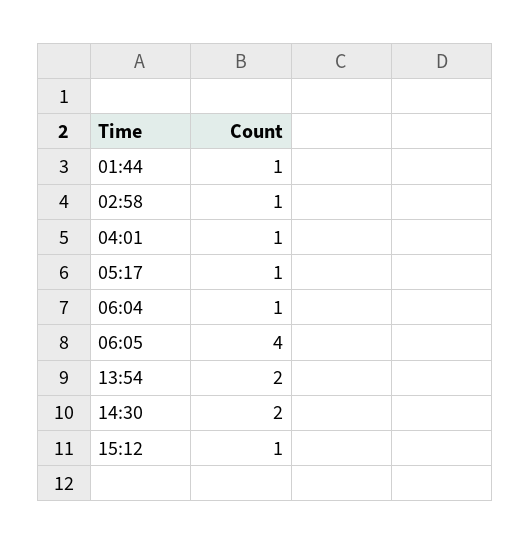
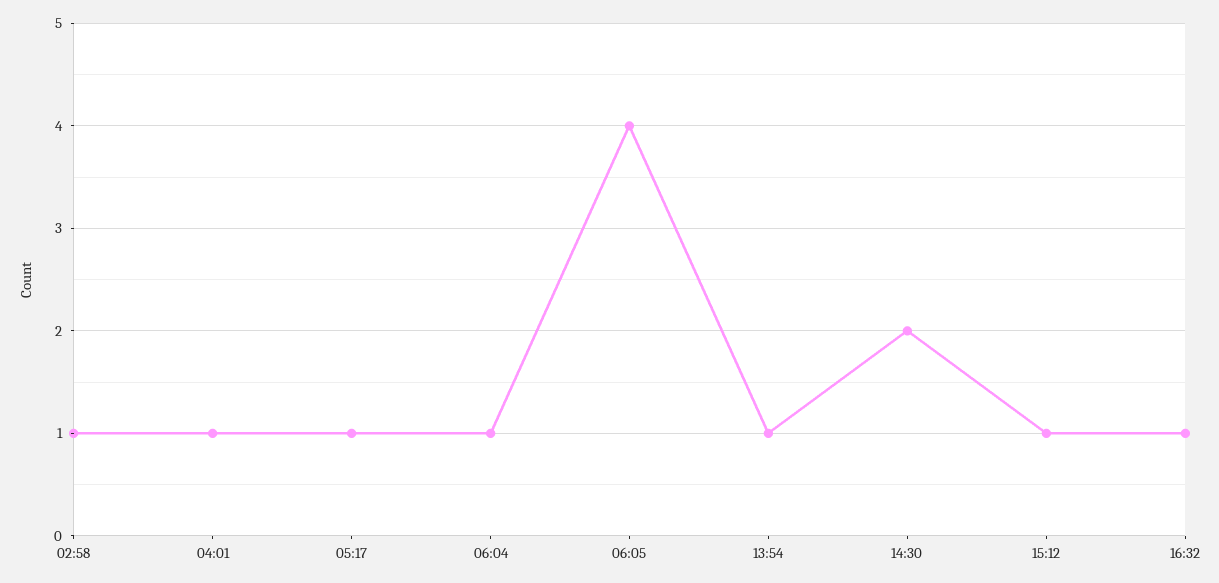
01:44: 1 -> none
13:54: 2 -> 1
16:32: none -> 1

